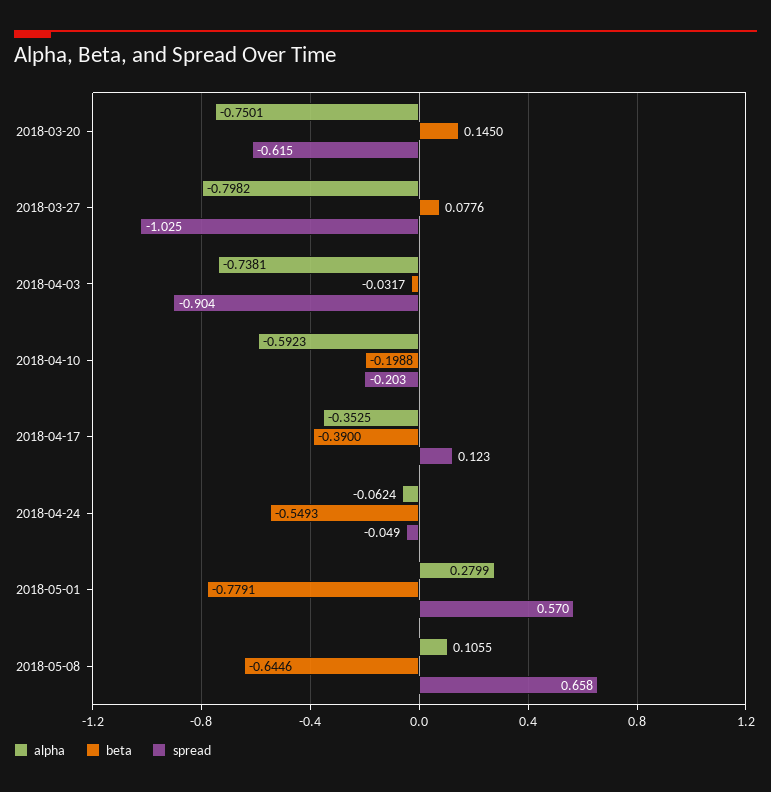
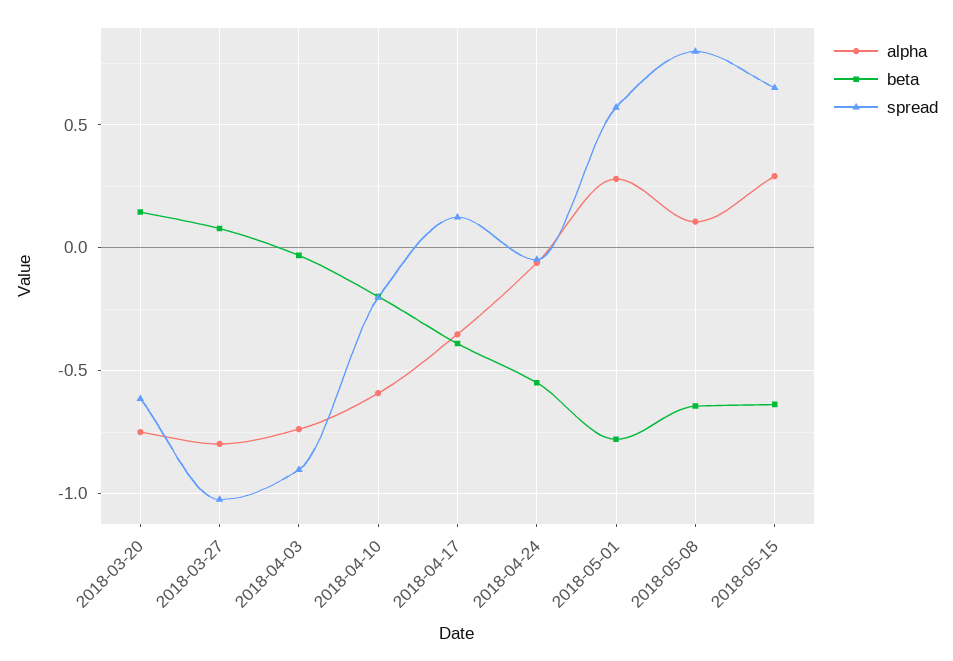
spread, 2018-05-08: 0.658 -> 0.8
alpha, 2018-05-15: none -> 0.3
beta, 2018-05-15: none -> -0.65
spread, 2018-05-15: none -> 0.65

